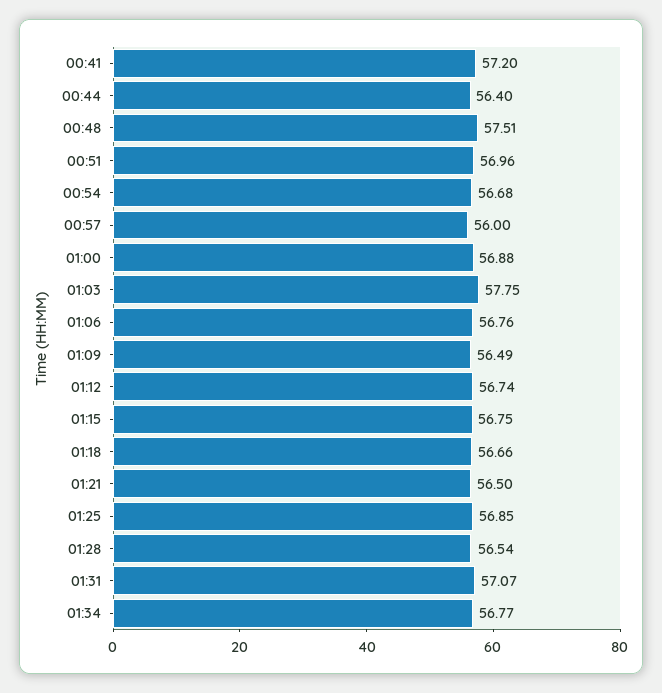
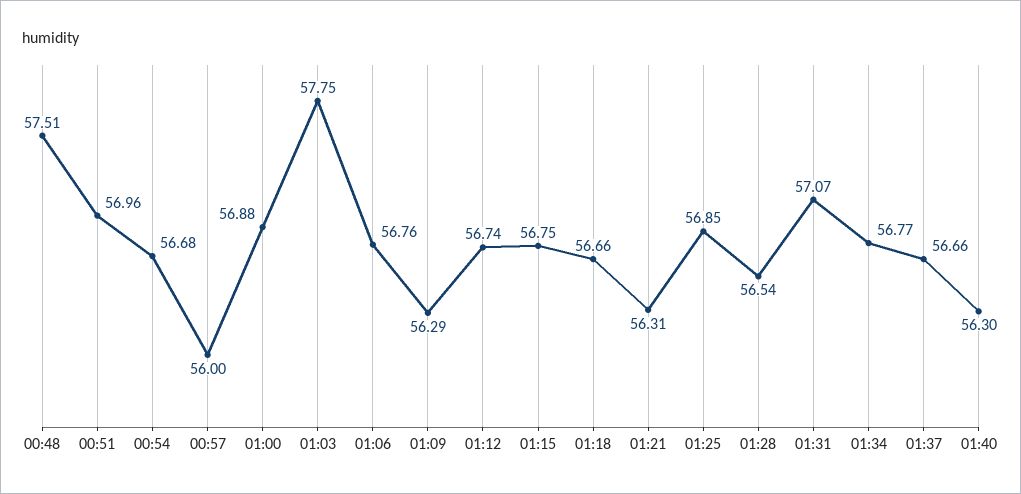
00:41: 57.2 -> none
00:44: 56.4 -> none
01:09: 56.49 -> 56.29
01:21: 56.5 -> 56.31
01:37: none -> 56.66
01:40: none -> 56.3

